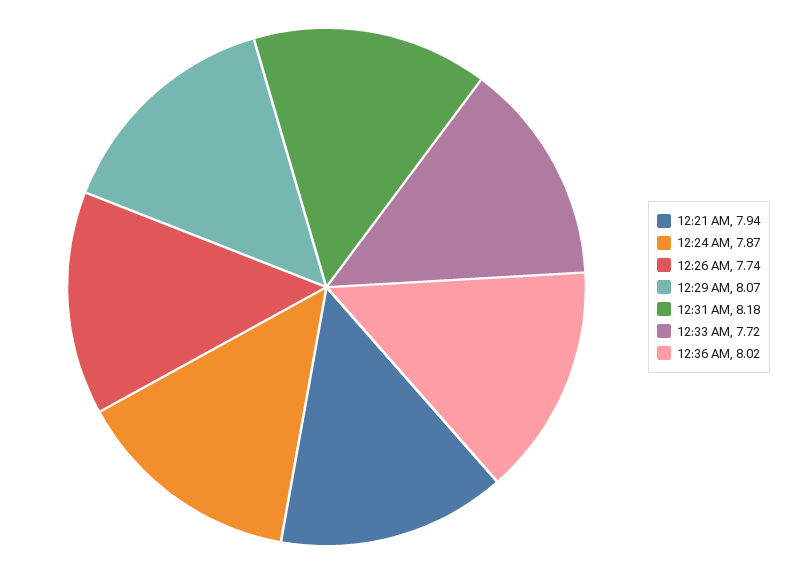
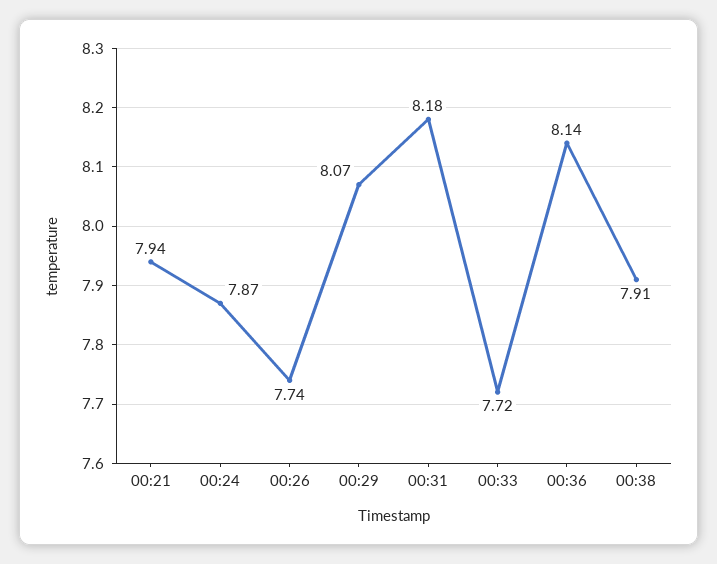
12:36 AM: 8.02 -> 8.14
00:38: none -> 7.91

